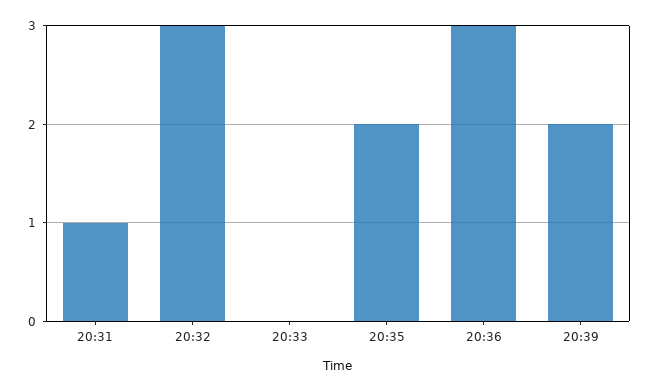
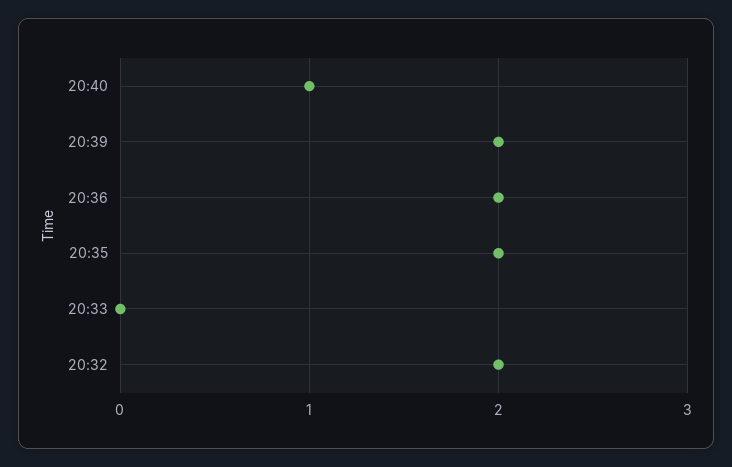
20:31: 1 -> none
20:32: 3 -> 2
20:36: 3 -> 2
20:40: none -> 1

